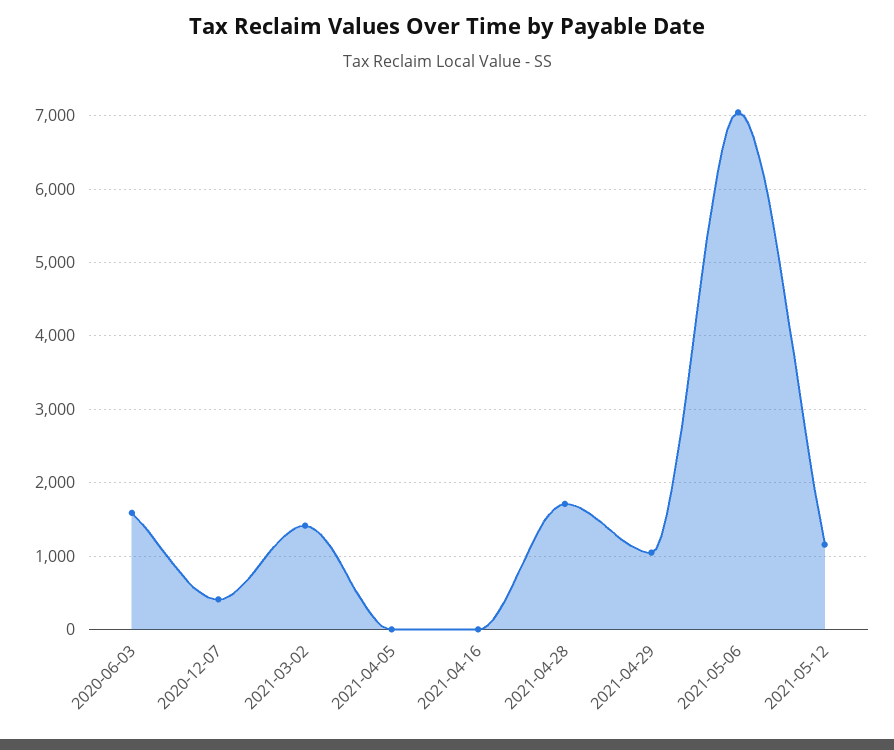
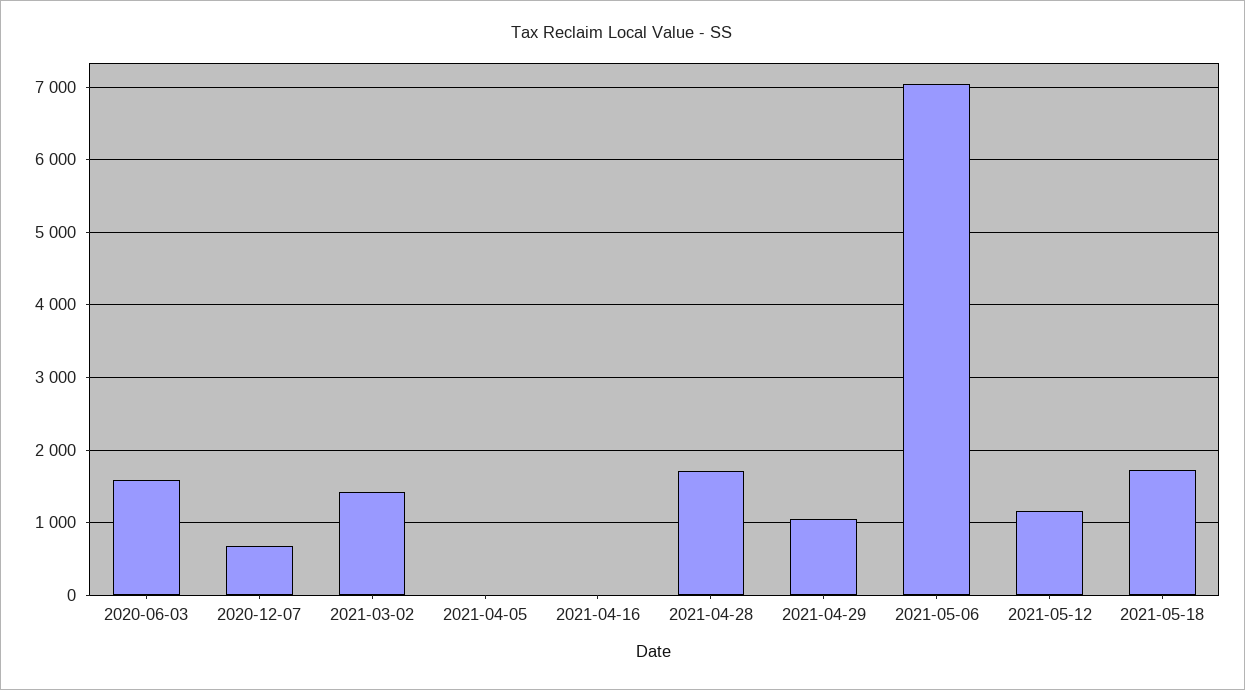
2020-12-07: 400 -> 700
2021-05-18: none -> 1700

